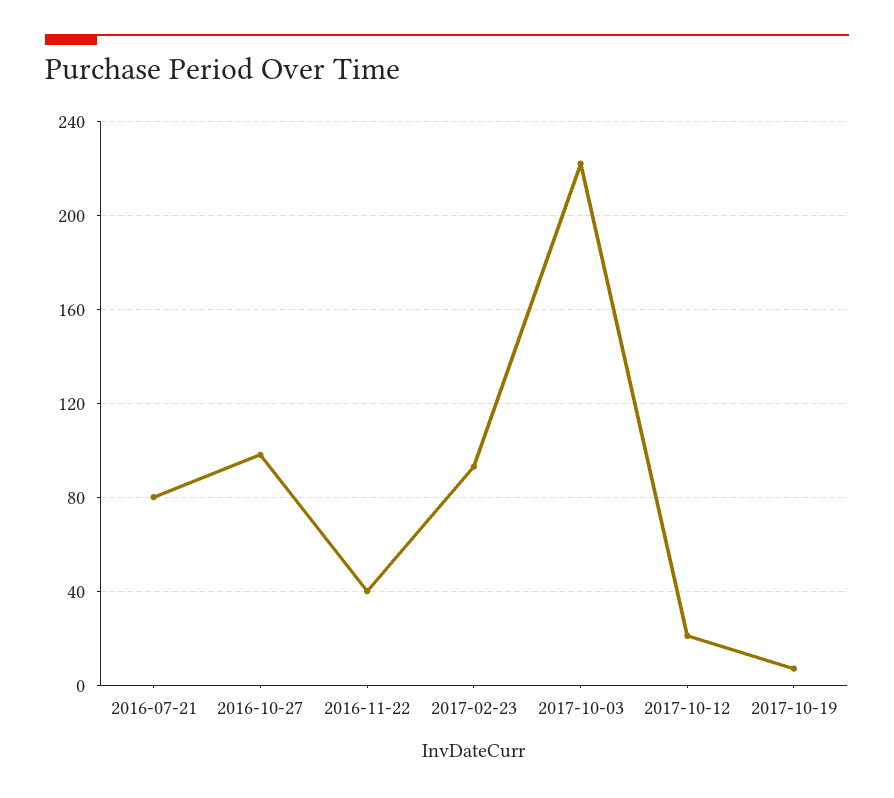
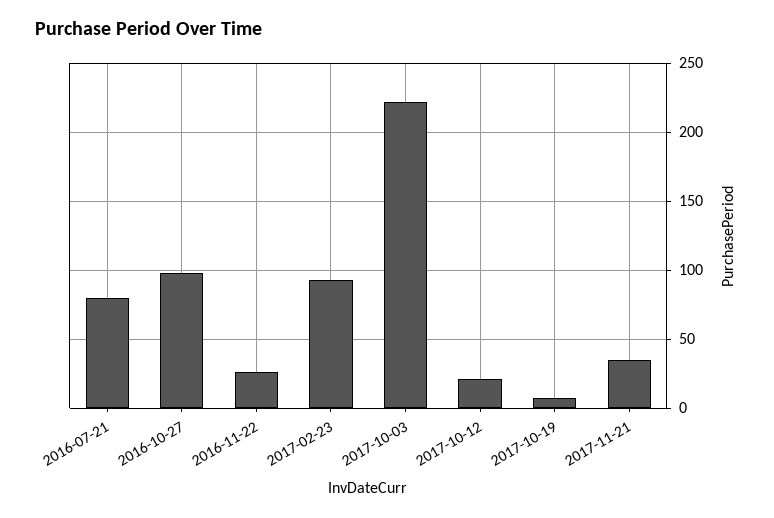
2016-11-22: 40 -> 25
2017-11-21: none -> 35

